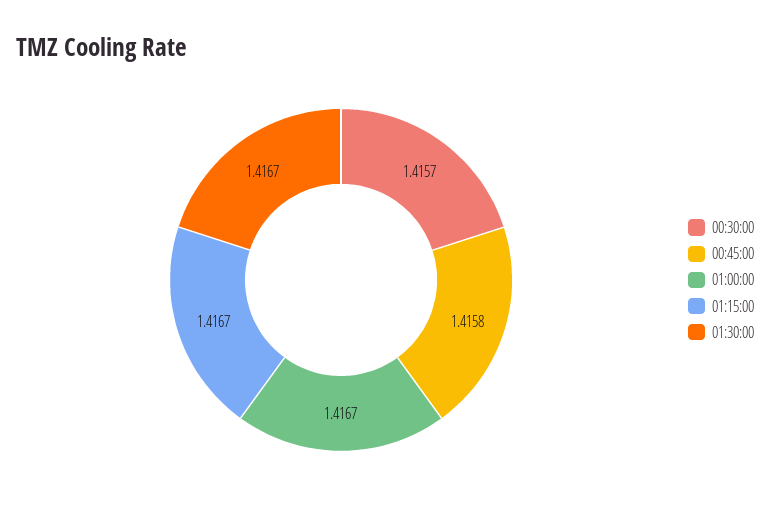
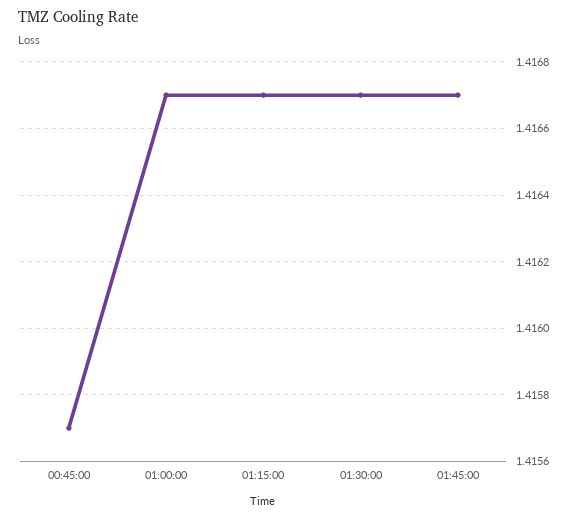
00:30:00: 1.4157 -> none
00:45:00: 1.4158 -> 1.4157
01:45:00: none -> 1.4167

